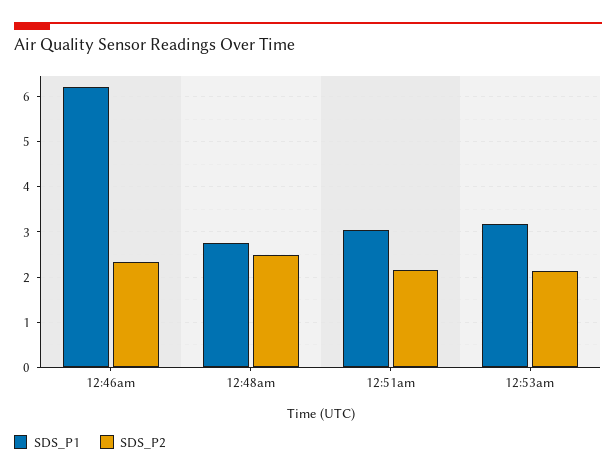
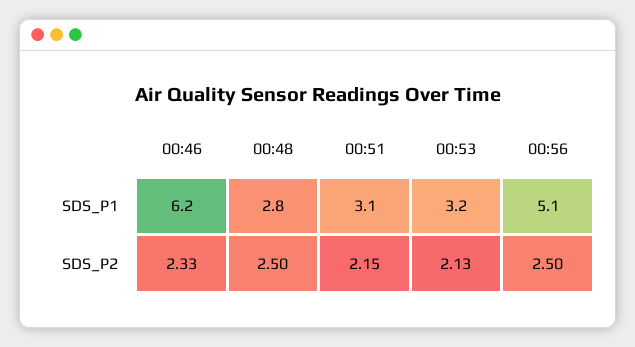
SDS_P1, 00:56: none -> 5.1
SDS_P2, 00:56: none -> 2.5

